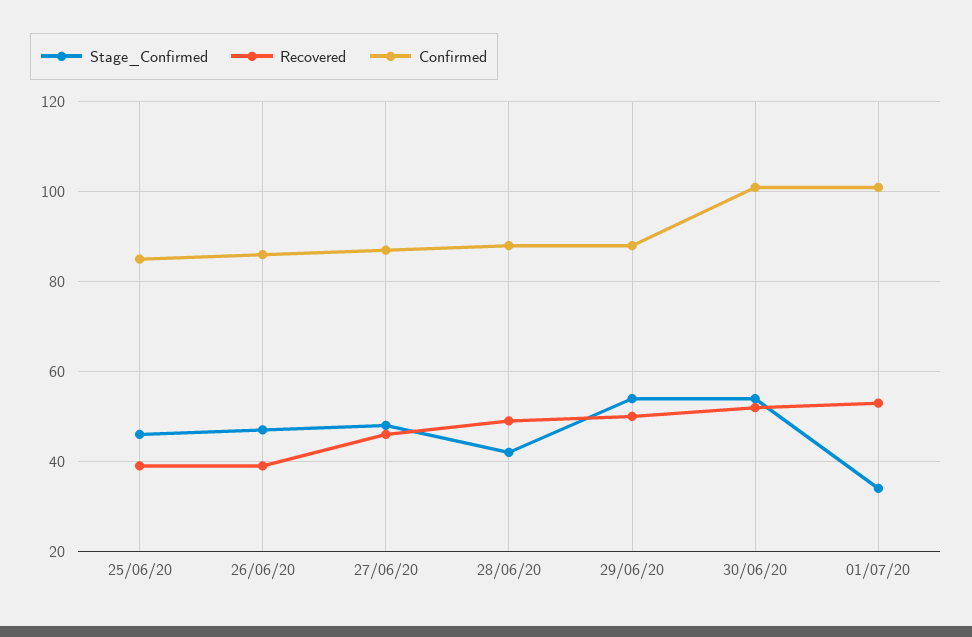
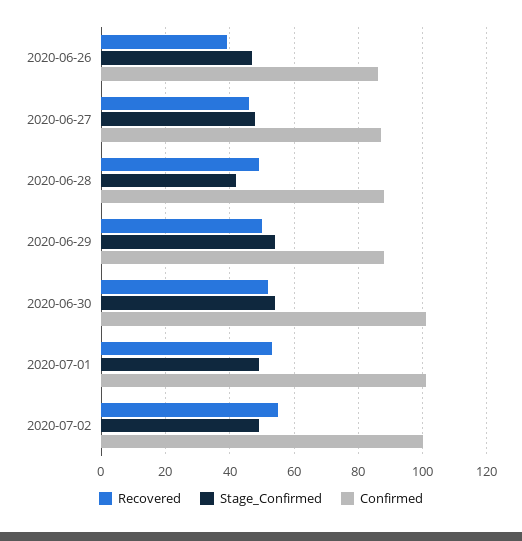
Stage_Confirmed, 25/06/20: 45 -> none
Recovered, 25/06/20: 40 -> none
Confirmed, 25/06/20: 85 -> none
Stage_Confirmed, 01/07/20: 35 -> 50
Recovered, 2020-07-02: none -> 55
Stage_Confirmed, 2020-07-02: none -> 50
Confirmed, 2020-07-02: none -> 100

